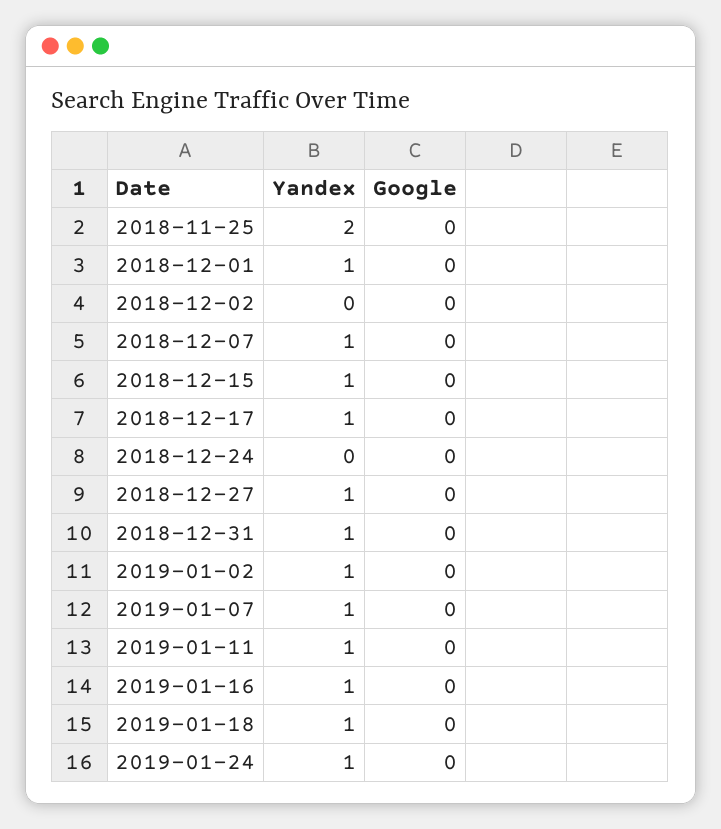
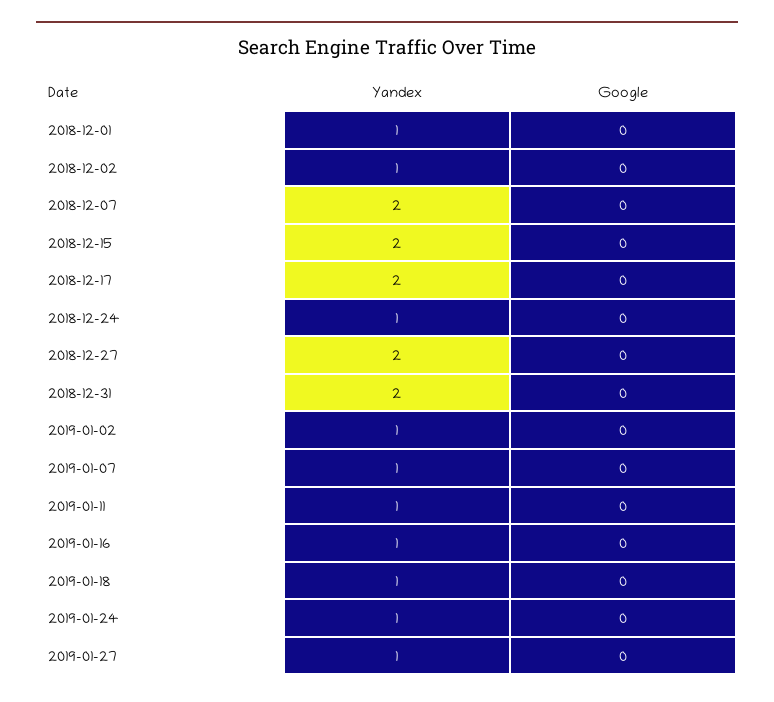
Yandex, 2018-11-25: 2 -> none
Google, 2018-11-25: 0 -> none
Yandex, 2018-12-02: 0 -> 1
Yandex, 2018-12-07: 1 -> 2
Yandex, 2018-12-15: 1 -> 2
Yandex, 2018-12-17: 1 -> 2
Yandex, 2018-12-24: 0 -> 1
Yandex, 2018-12-27: 1 -> 2
Yandex, 2018-12-31: 1 -> 2
Yandex, 2019-01-27: none -> 1
Google, 2019-01-27: none -> 0

